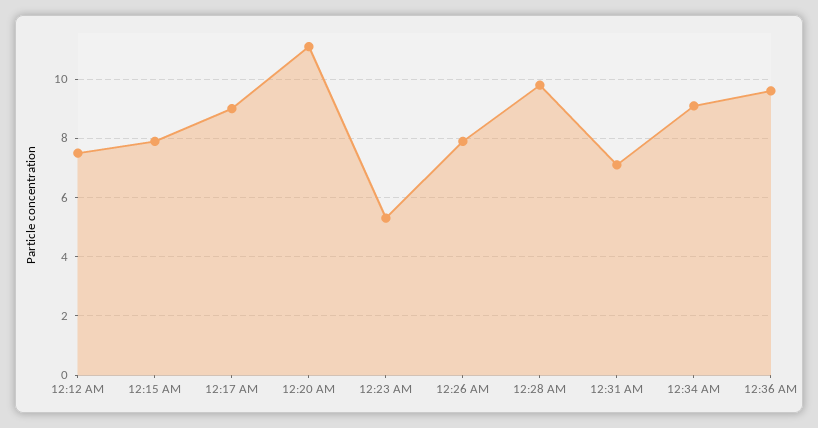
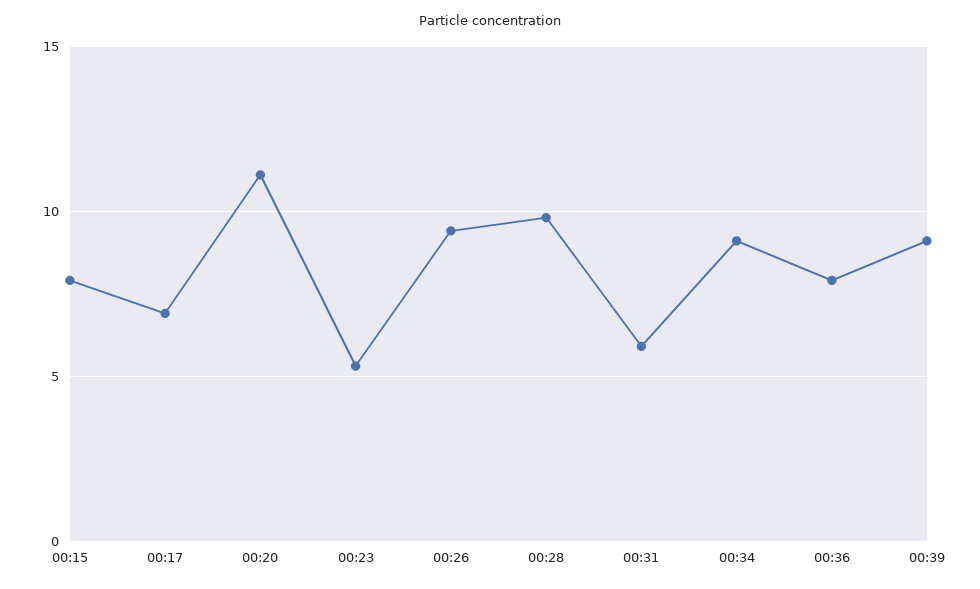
12:12 AM: 7.5 -> none
12:17 AM: 9 -> 7
12:26 AM: 8 -> 9.5
12:31 AM: 7 -> 6
12:36 AM: 9.5 -> 8
00:39: none -> 9

